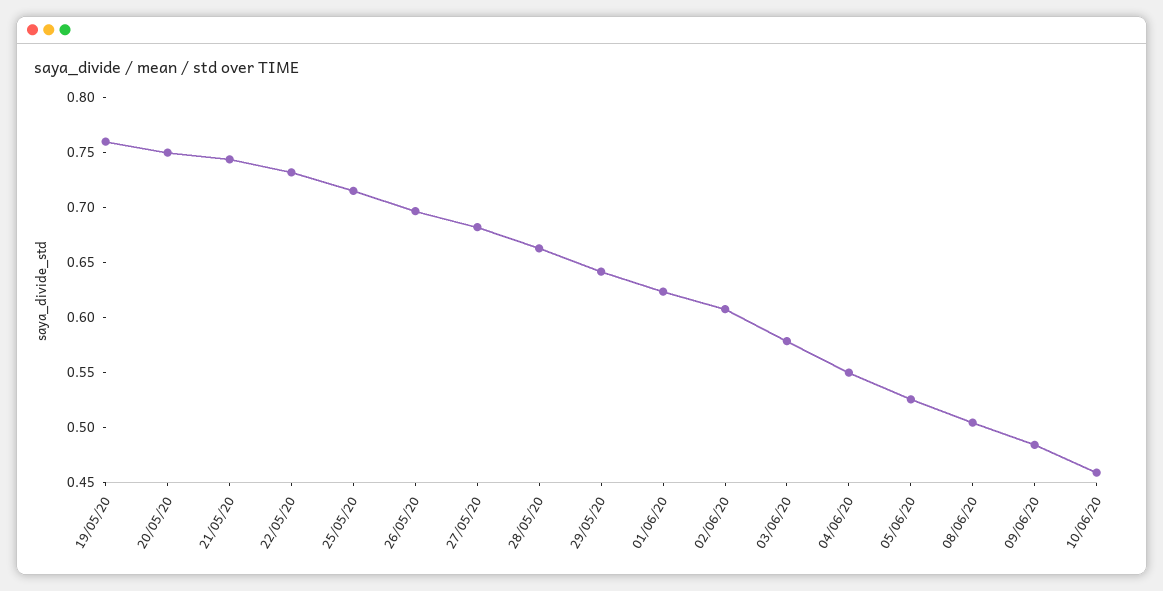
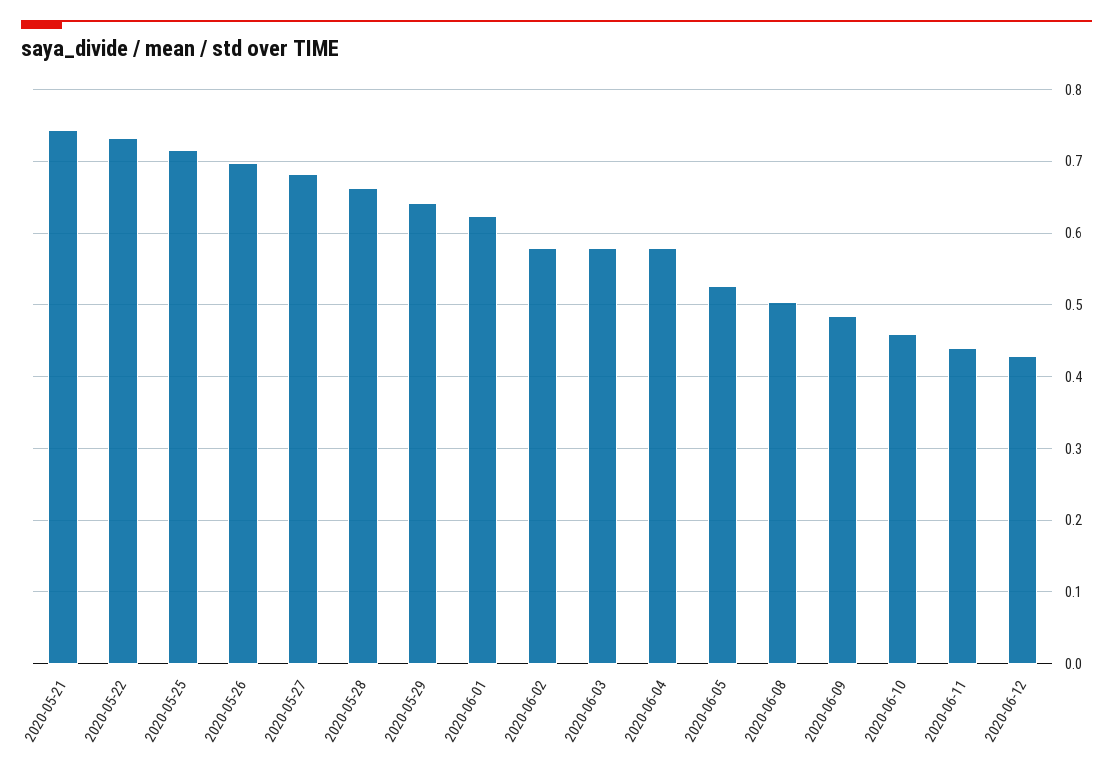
19/05/20: 0.76 -> none
20/05/20: 0.75 -> none
02/06/20: 0.61 -> 0.58
04/06/20: 0.55 -> 0.58
2020-06-11: none -> 0.44
2020-06-12: none -> 0.43

